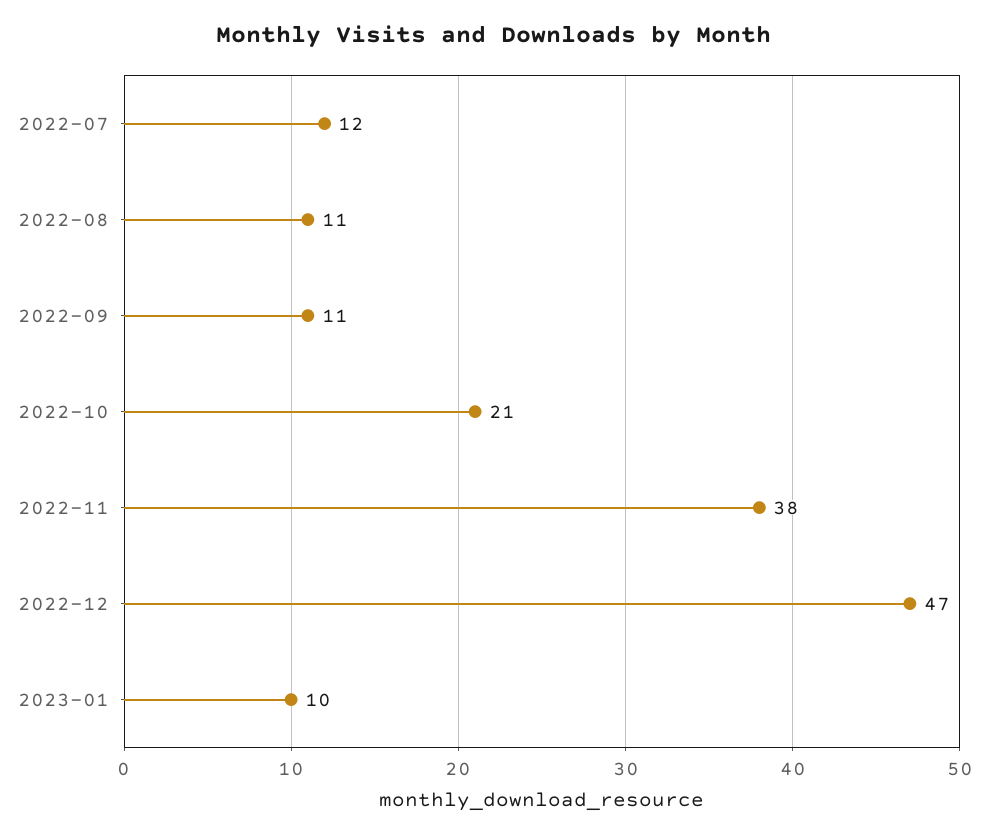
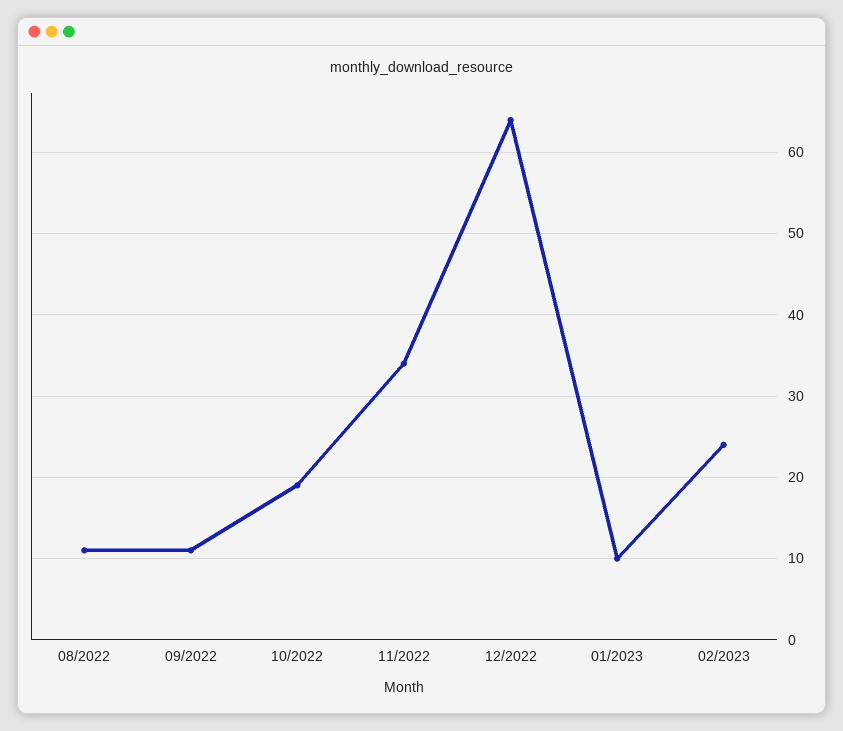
2022-07: 12 -> none
2022-10: 21 -> 19
2022-11: 38 -> 34
2022-12: 47 -> 64
02/2023: none -> 24

